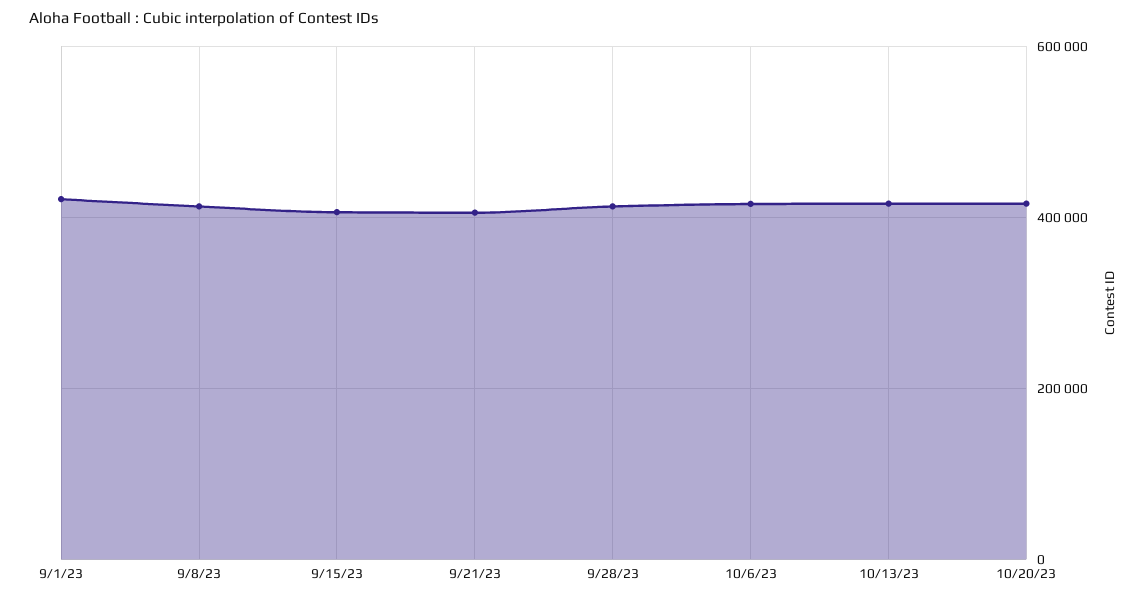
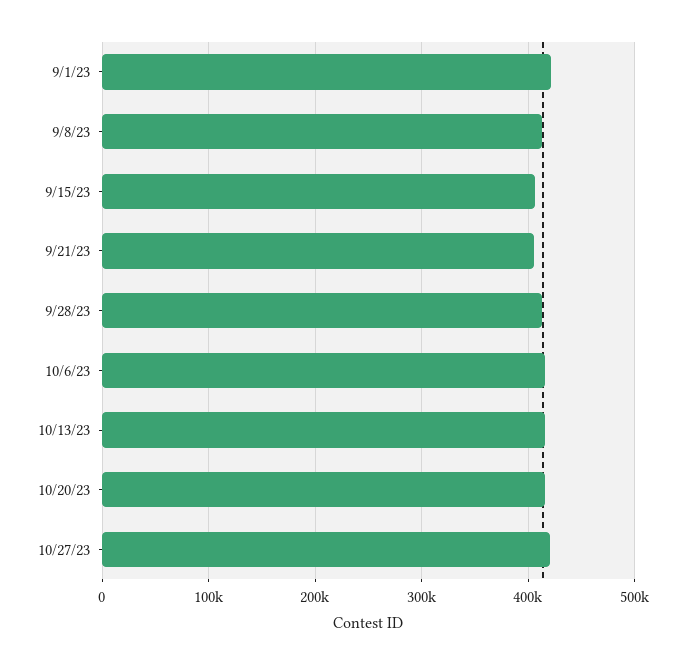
10/27/23: none -> 420000

